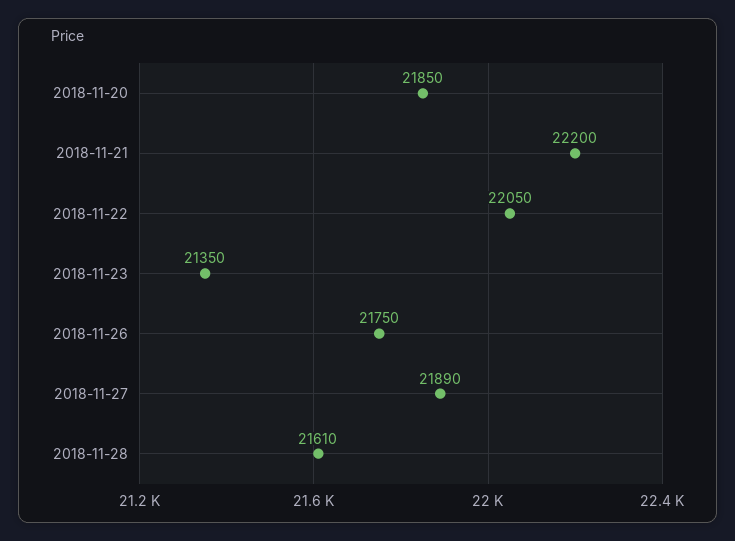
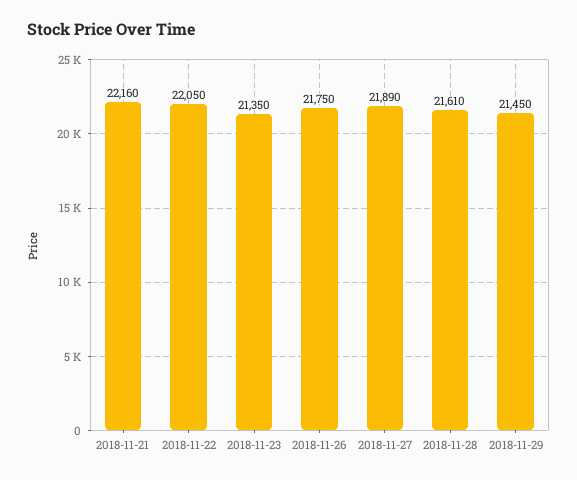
2018-11-20: 21850 -> none
2018-11-21: 22200 -> 22160
2018-11-29: none -> 21450

